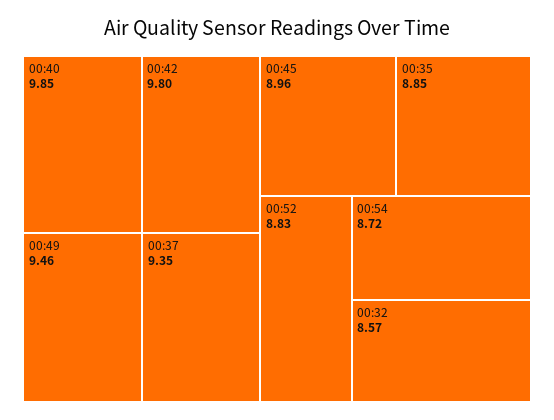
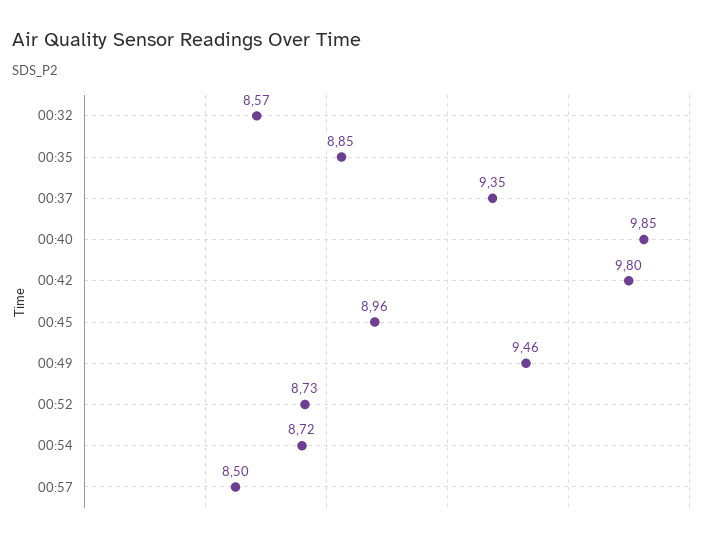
00:52: 8.83 -> 8.73
00:57: none -> 8.5

